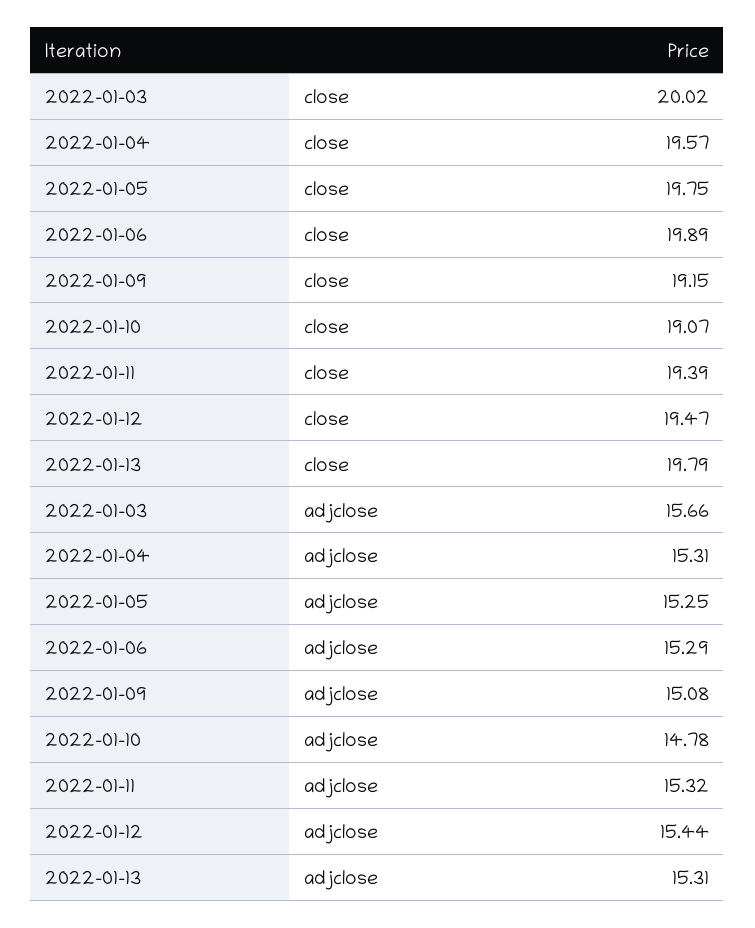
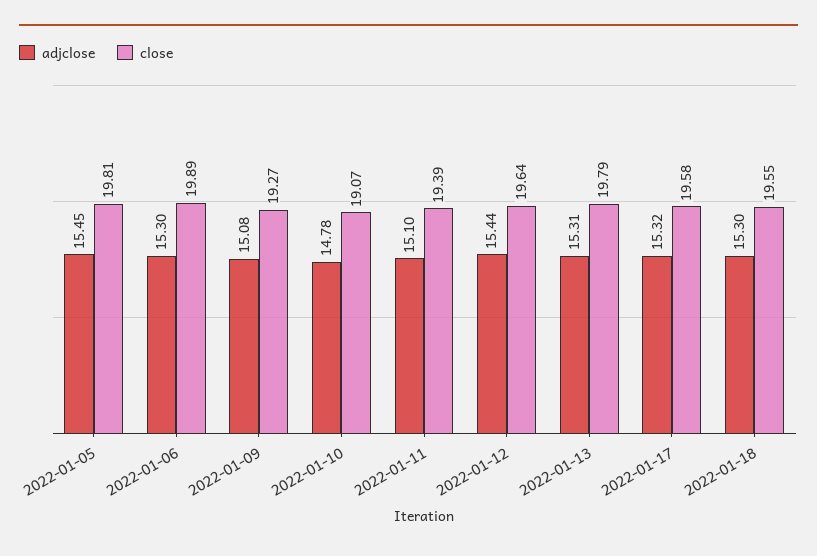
close, 2022-01-03: 20.02 -> none
close, 2022-01-04: 19.57 -> none
close, 2022-01-05: 19.75 -> 19.81
close, 2022-01-09: 19.15 -> 19.27
close, 2022-01-12: 19.47 -> 19.64
adjclose, 2022-01-03: 15.66 -> none
adjclose, 2022-01-04: 15.31 -> none
adjclose, 2022-01-05: 15.25 -> 15.45
adjclose, 2022-01-06: 15.29 -> 15.3
adjclose, 2022-01-11: 15.32 -> 15.1
adjclose, 2022-01-17: none -> 15.32
close, 2022-01-17: none -> 19.58
adjclose, 2022-01-18: none -> 15.3
close, 2022-01-18: none -> 19.55

